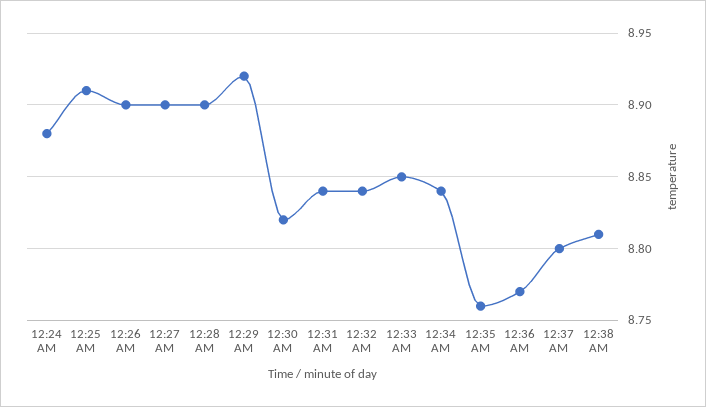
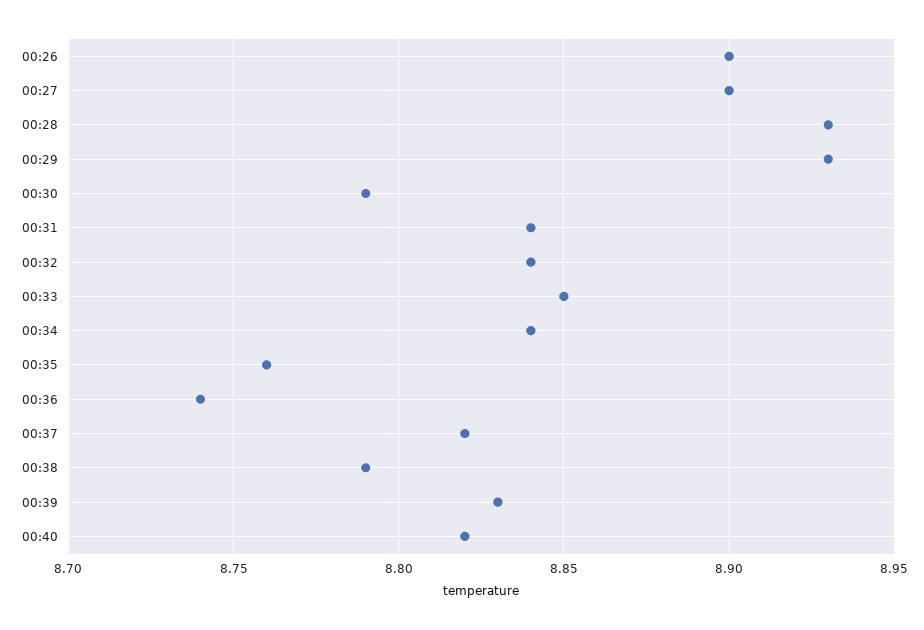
12:24 AM: 8.88 -> none
12:25 AM: 8.91 -> none
12:28 AM: 8.9 -> 8.93
12:29 AM: 8.92 -> 8.93
12:30 AM: 8.82 -> 8.79
12:36 AM: 8.77 -> 8.74
12:37 AM: 8.8 -> 8.82
12:38 AM: 8.81 -> 8.79
00:39: none -> 8.83
00:40: none -> 8.82

